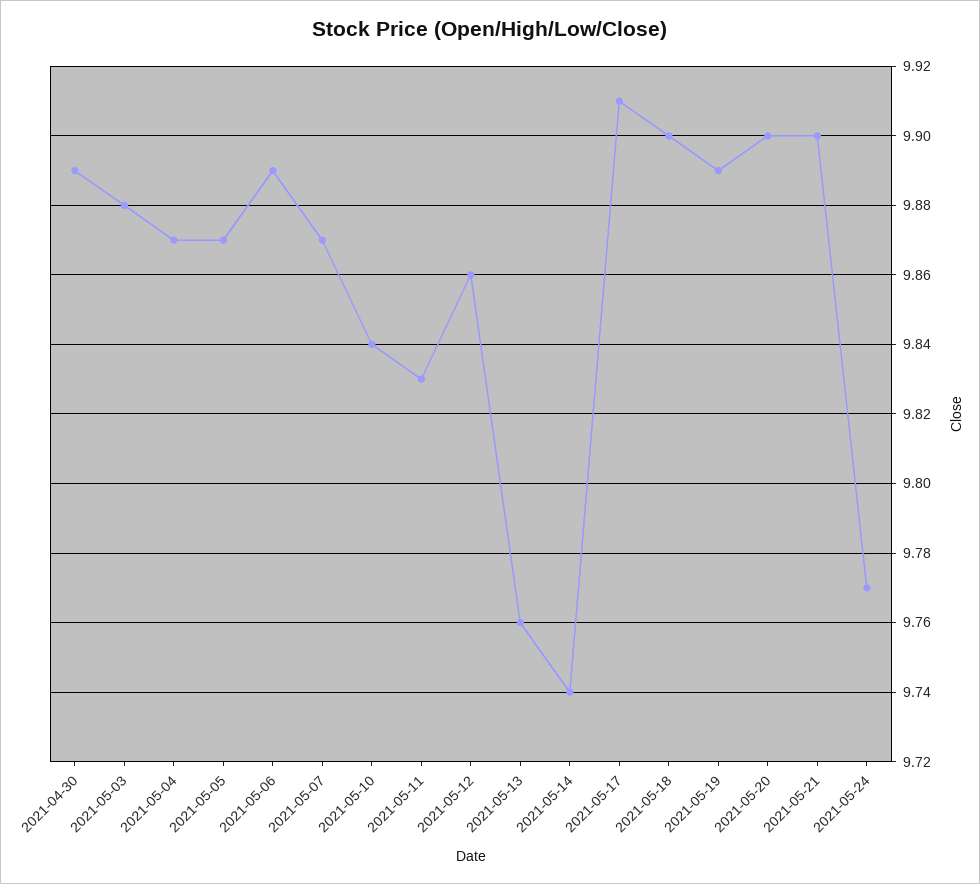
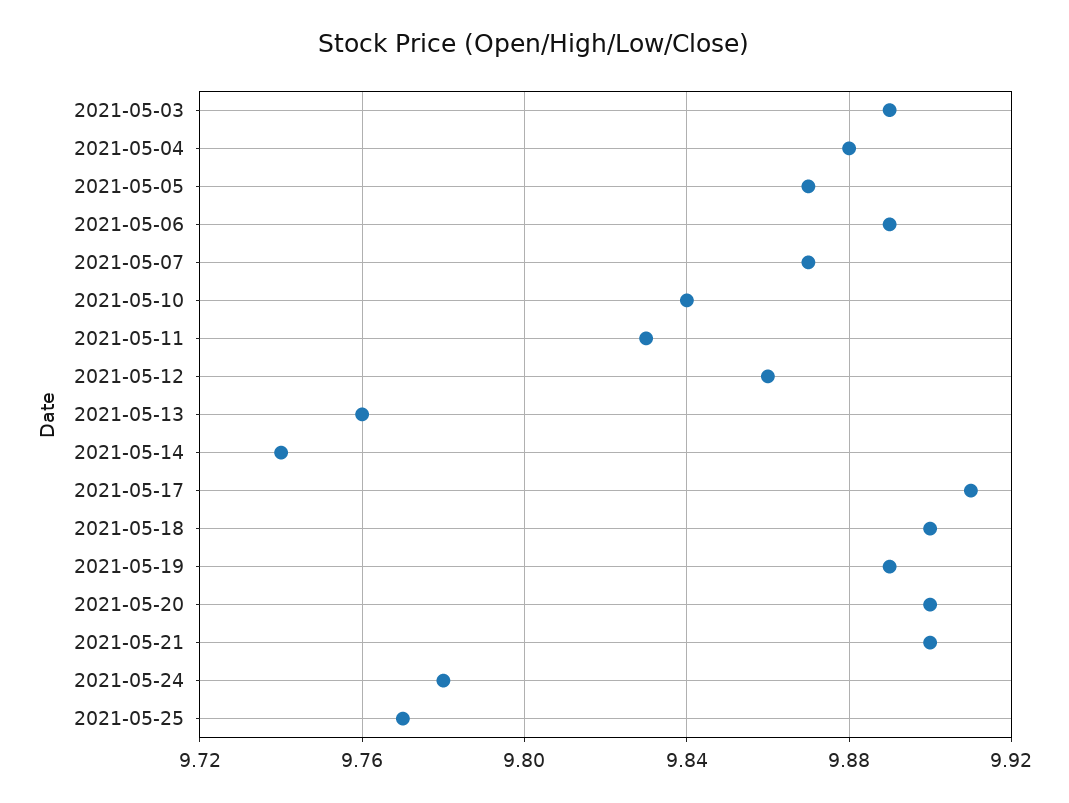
2021-04-30: 9.89 -> none
2021-05-03: 9.88 -> 9.89
2021-05-04: 9.87 -> 9.88
2021-05-24: 9.77 -> 9.78
2021-05-25: none -> 9.77

